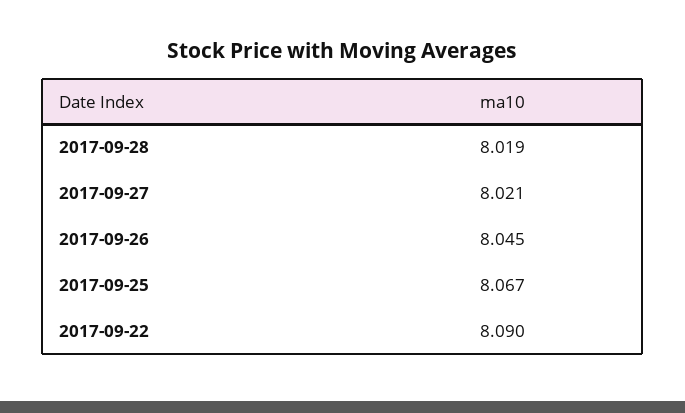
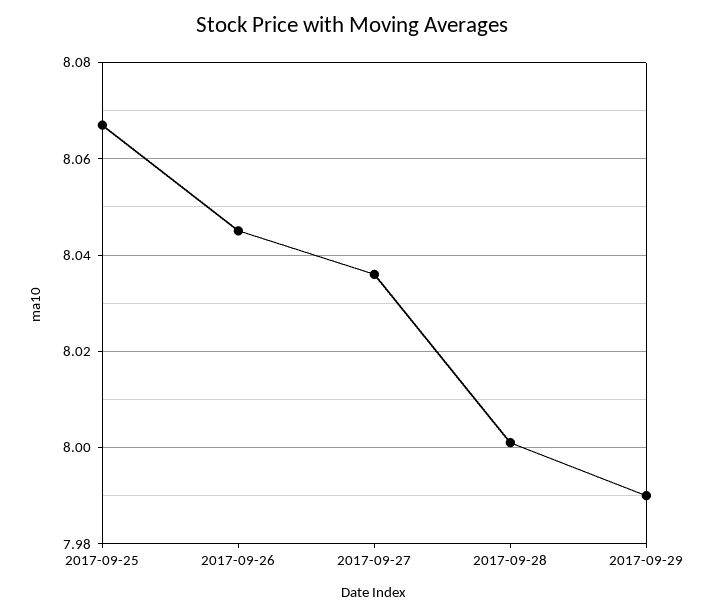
2017-09-28: 8.019 -> 8
2017-09-27: 8.021 -> 8.035
2017-09-22: 8.09 -> none
2017-09-29: none -> 7.99

